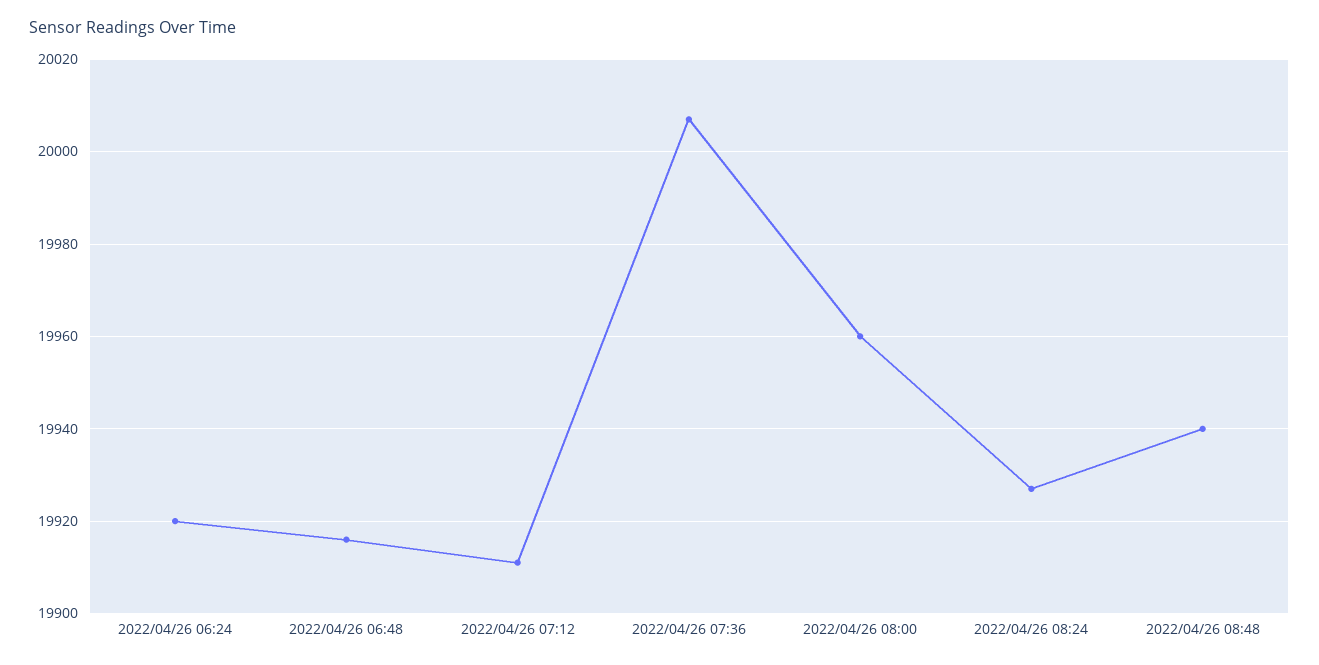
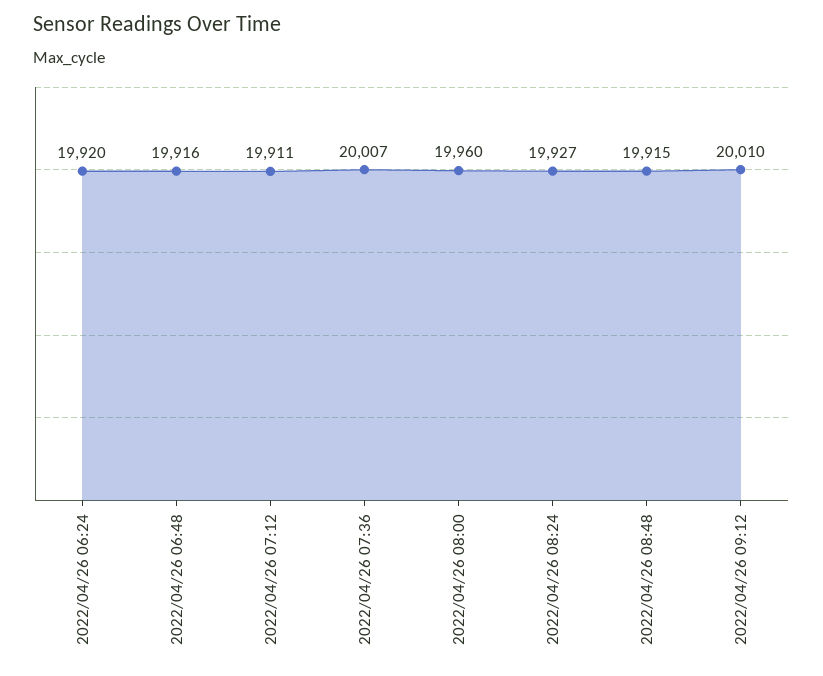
2022/04/26 08:48: 19940 -> 19915
2022/04/26 09:12: none -> 20010

